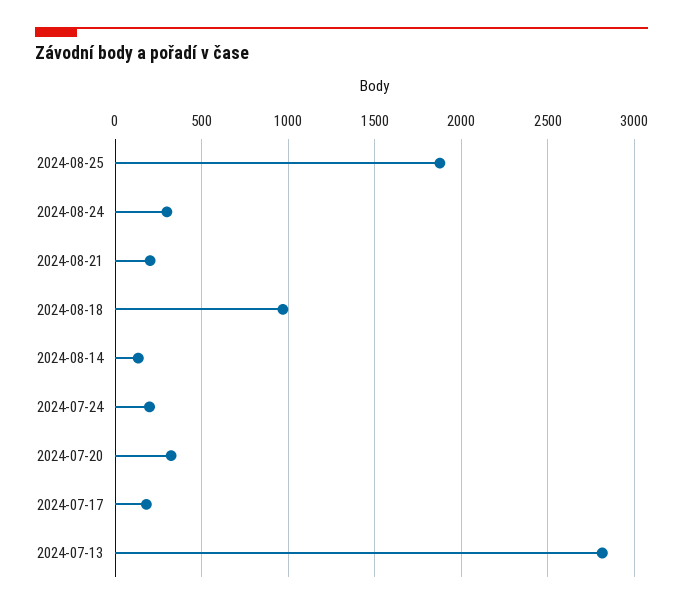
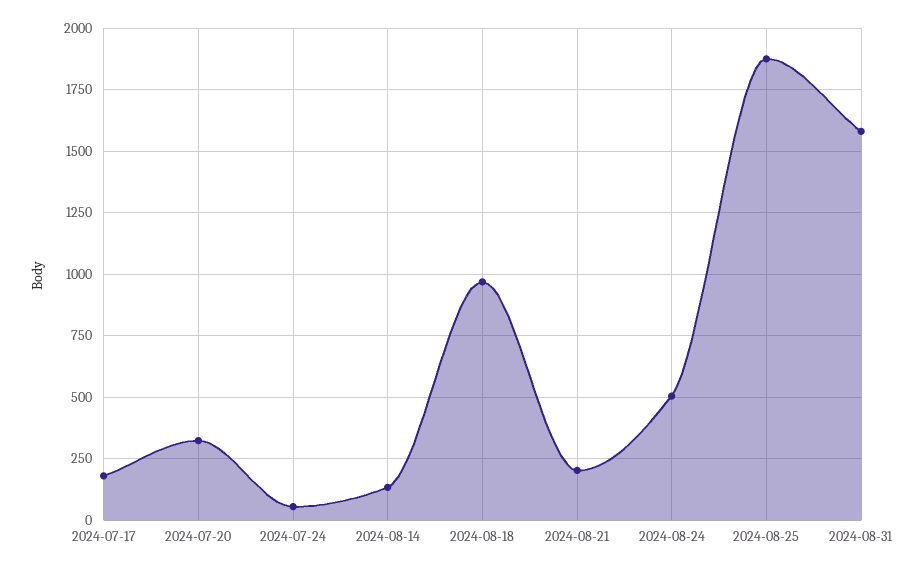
2024-08-24: 300 -> 500
2024-07-24: 200 -> 50
2024-07-13: 2800 -> none
2024-08-31: none -> 1575

